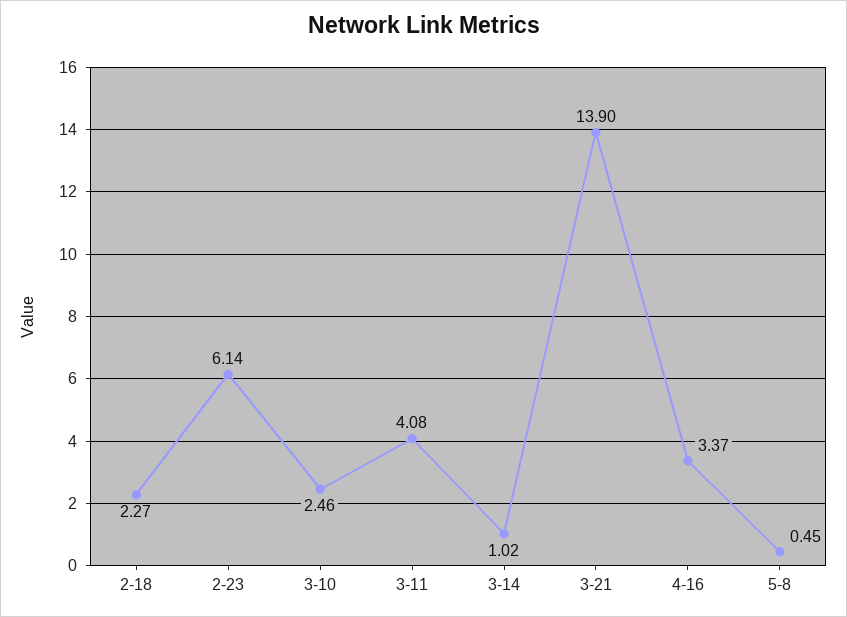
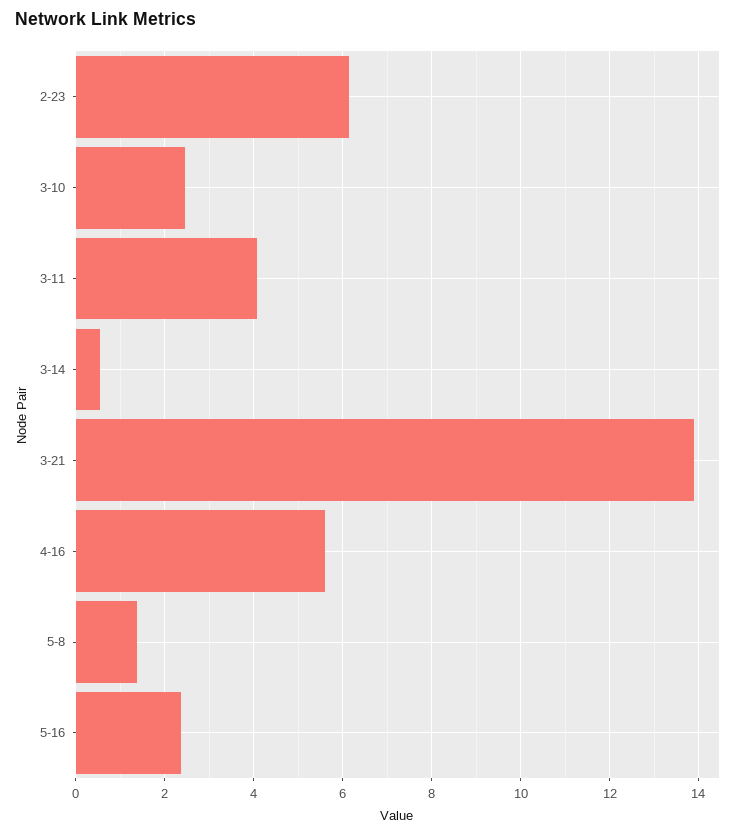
2-18: 2.27 -> none
3-14: 1.02 -> 0.6
4-16: 3.37 -> 5.6
5-8: 0.45 -> 1.4
5-16: none -> 2.4

